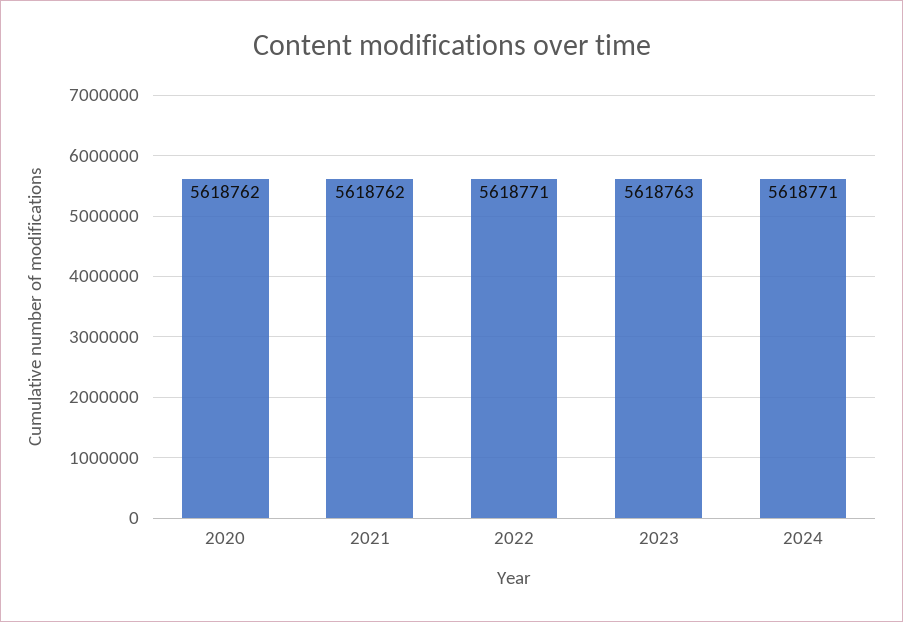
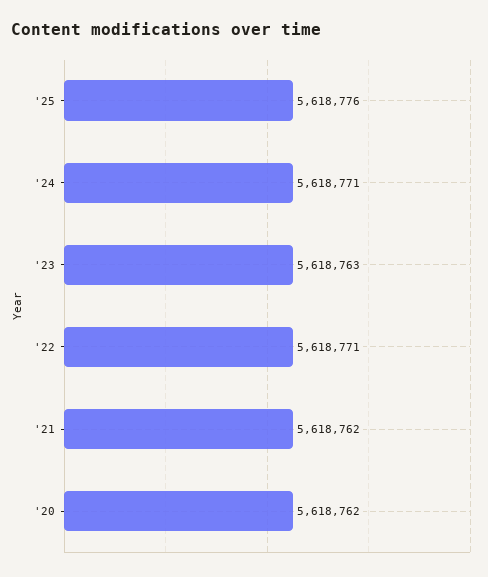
'25: none -> 5618776

